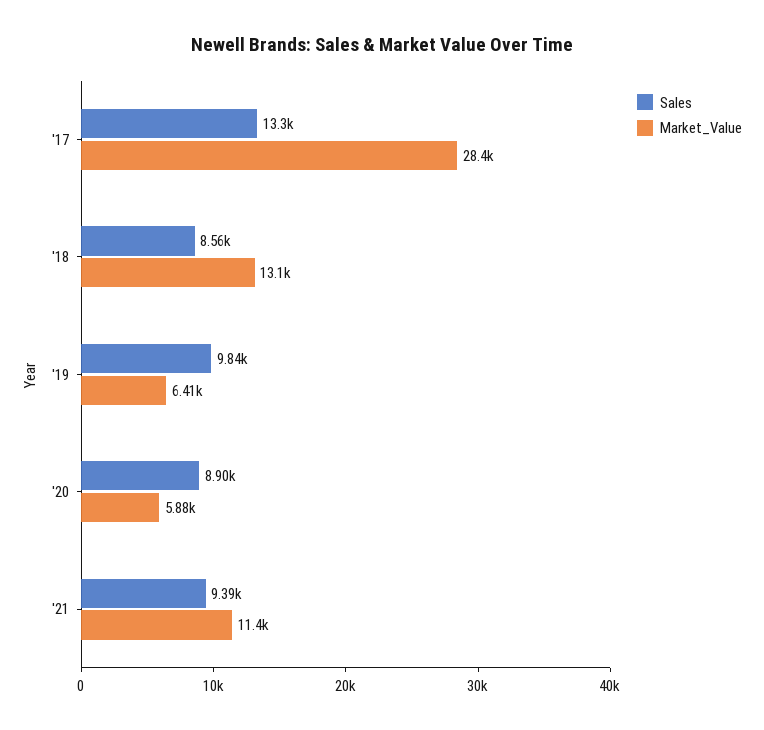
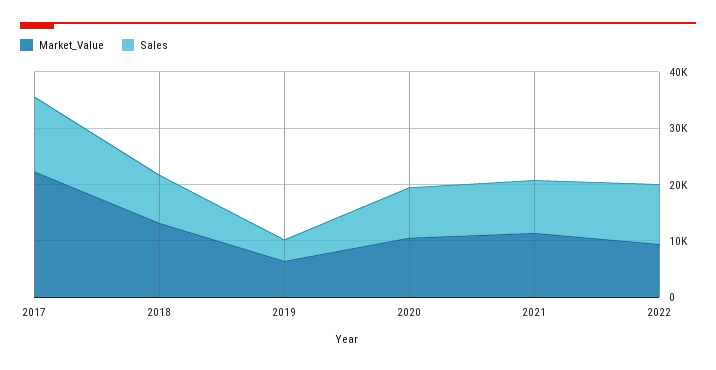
Market_Value, '17: 28400 -> 22000
Sales, '19: 9840 -> 4000
Market_Value, '20: 5880 -> 10000
Market_Value, 2022: none -> 10000
Sales, 2022: none -> 10000

